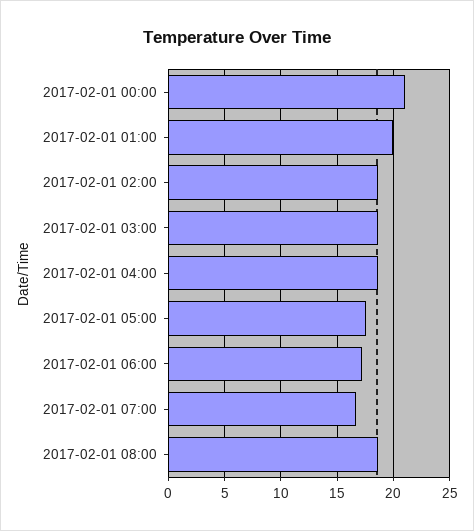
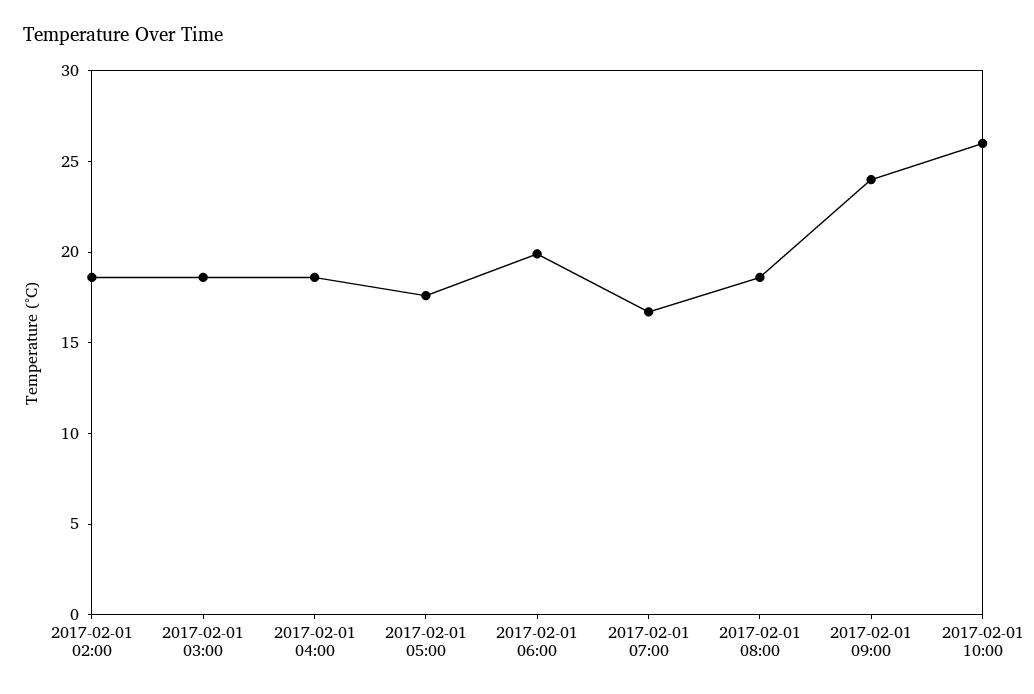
2017-02-01 00:00: 21 -> none
2017-02-01 01:00: 20 -> none
2017-02-01 06:00: 17 -> 20
2017-02-01 09:00: none -> 24
2017-02-01 10:00: none -> 26

